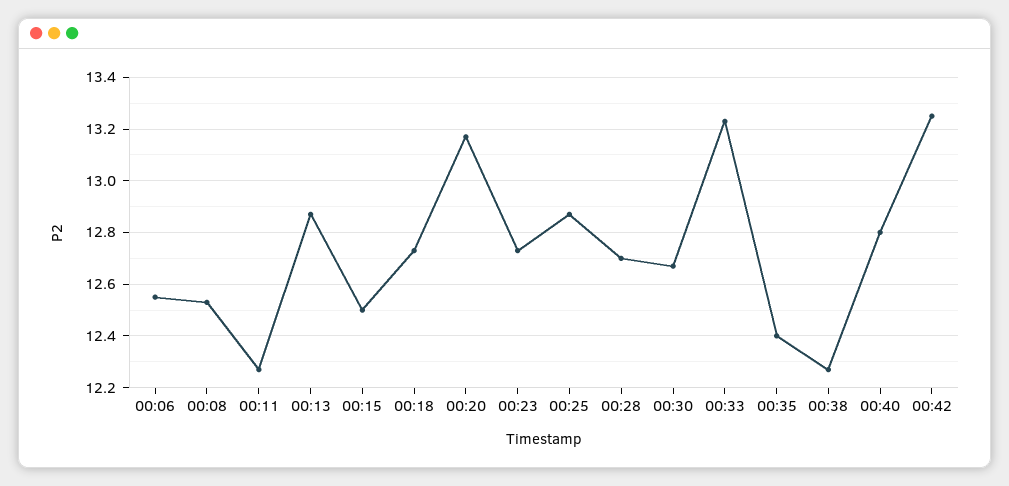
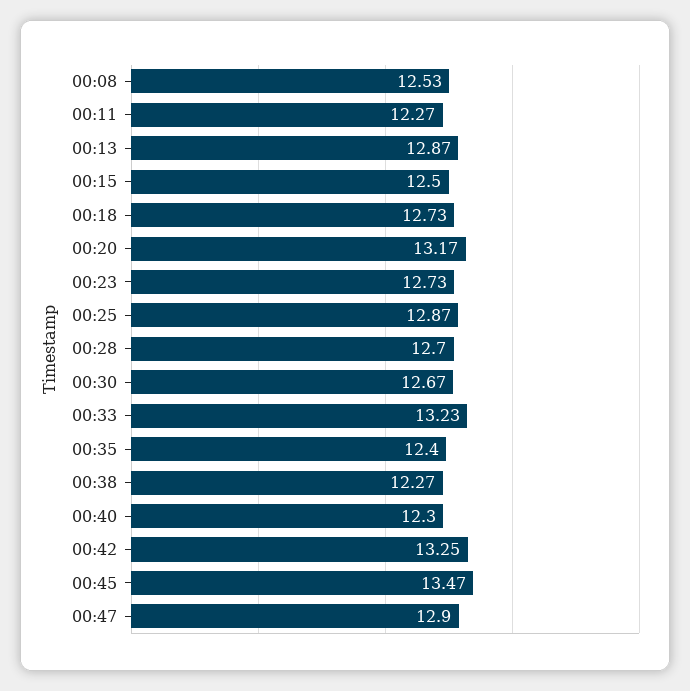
00:06: 12.55 -> none
00:40: 12.8 -> 12.3
00:45: none -> 13.47
00:47: none -> 12.9

